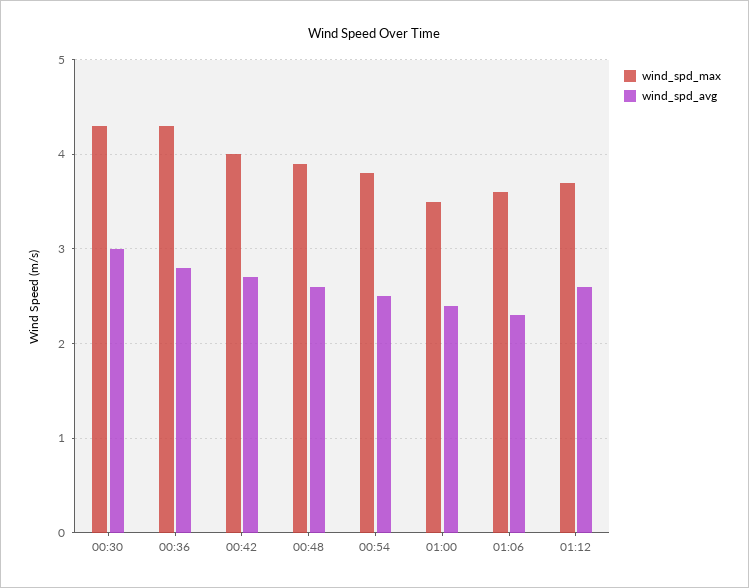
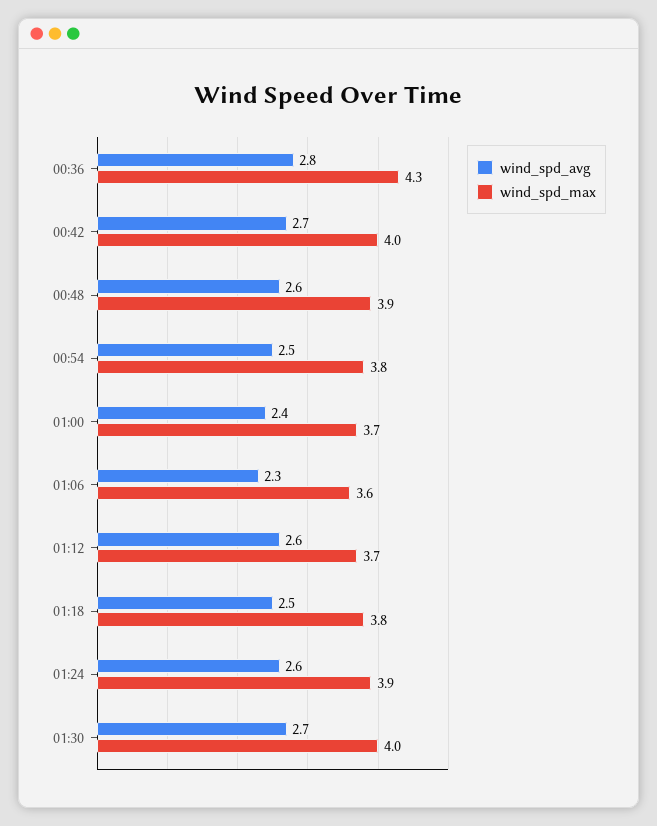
wind_spd_max, 00:30: 4.3 -> none
wind_spd_avg, 00:30: 3 -> none
wind_spd_max, 01:00: 3.5 -> 3.7
wind_spd_avg, 01:18: none -> 2.5
wind_spd_max, 01:18: none -> 3.8
wind_spd_avg, 01:24: none -> 2.6
wind_spd_max, 01:24: none -> 3.9
wind_spd_avg, 01:30: none -> 2.7
wind_spd_max, 01:30: none -> 4

